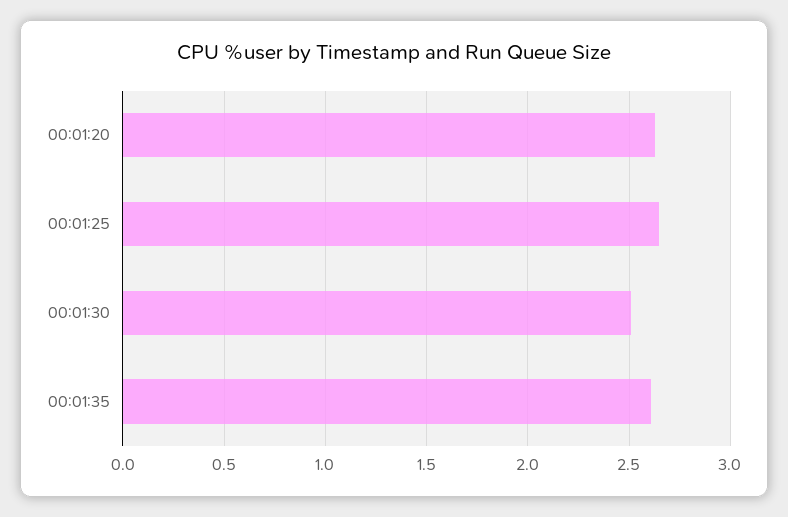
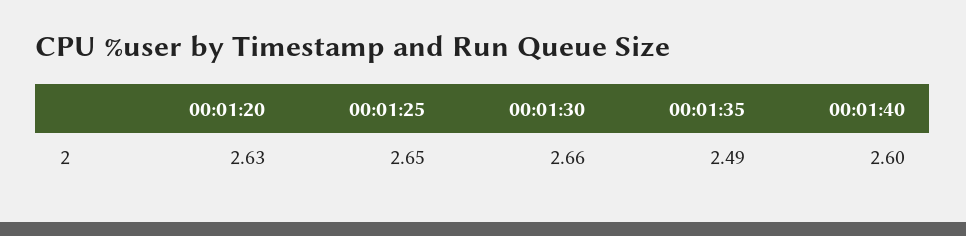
00:01:30: 2.5 -> 2.66
00:01:35: 2.6 -> 2.49
00:01:40: none -> 2.6

